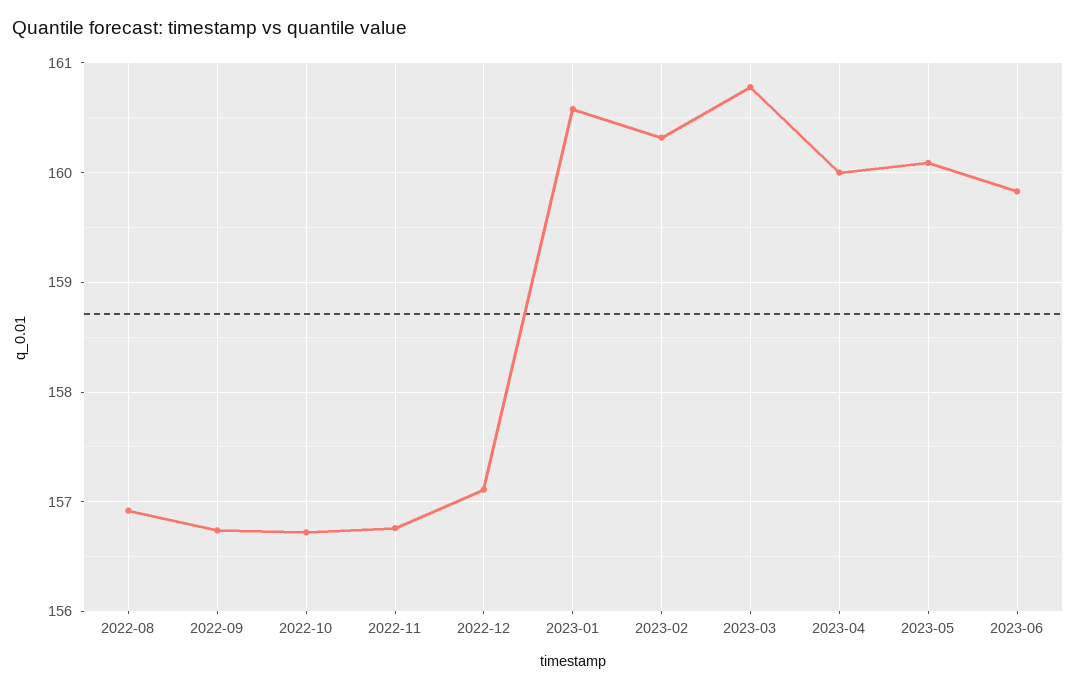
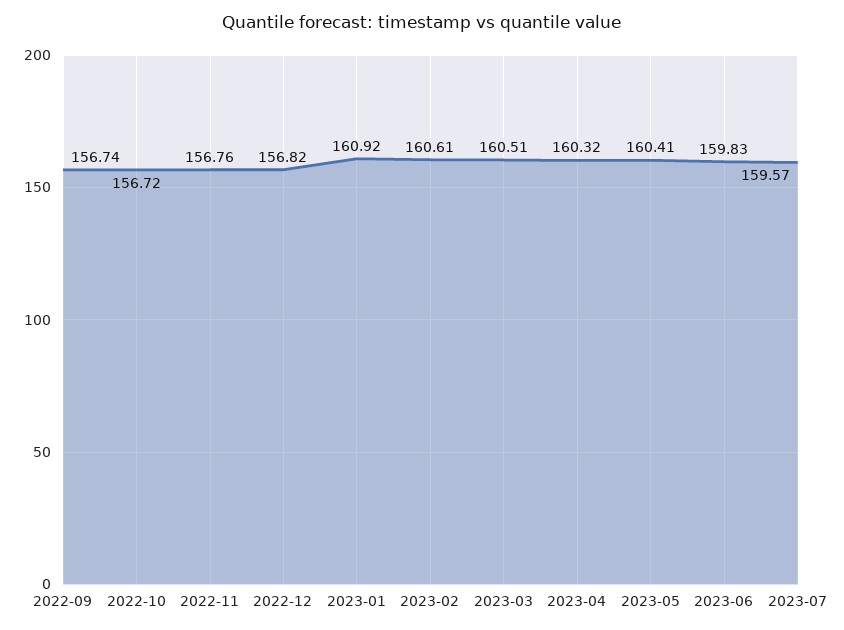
2022-08: 156.9 -> none
2022-12: 157.1 -> 156.82
2023-01: 160.6 -> 160.92
2023-02: 160.3 -> 160.61
2023-03: 160.8 -> 160.51
2023-04: 160 -> 160.32
2023-05: 160.1 -> 160.41
2023-07: none -> 159.57

